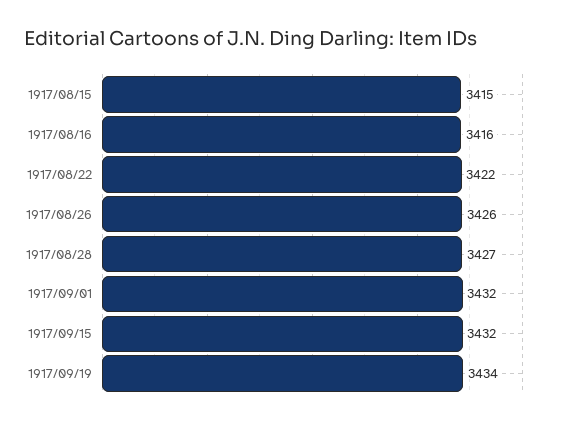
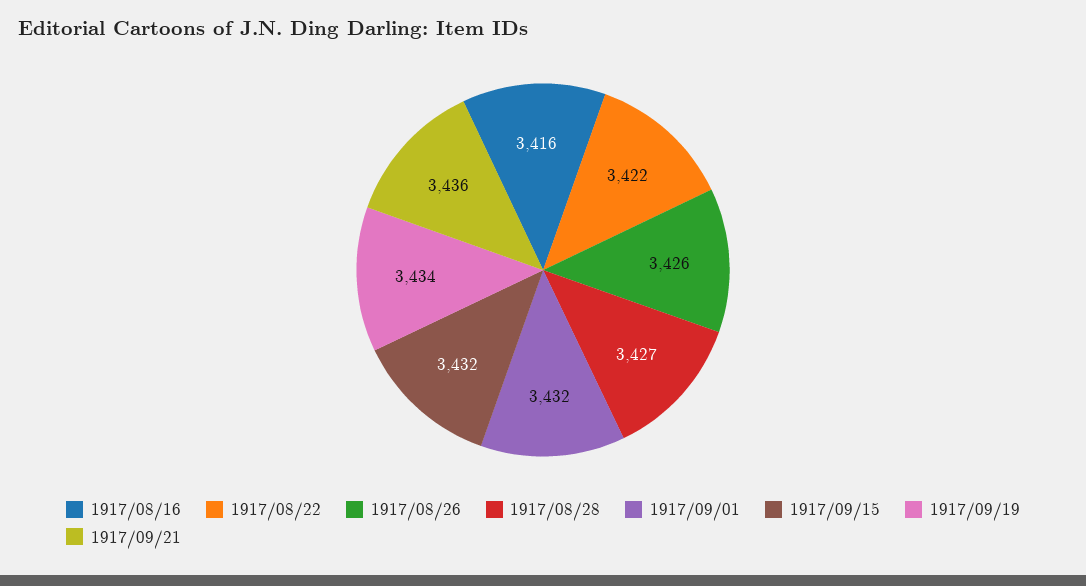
1917/08/15: 3415 -> none
1917/09/21: none -> 3436

